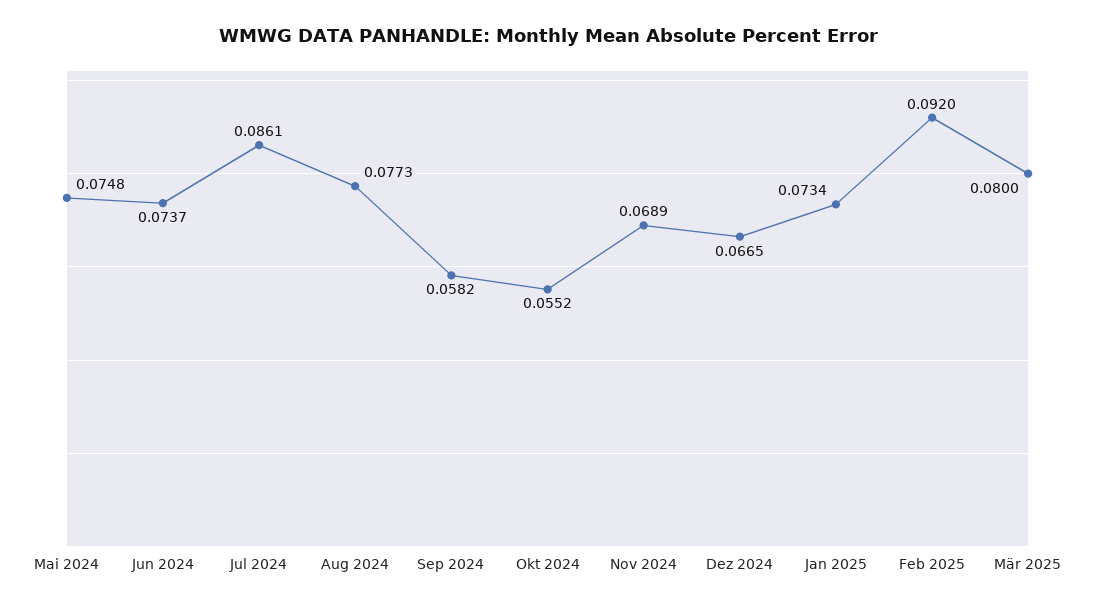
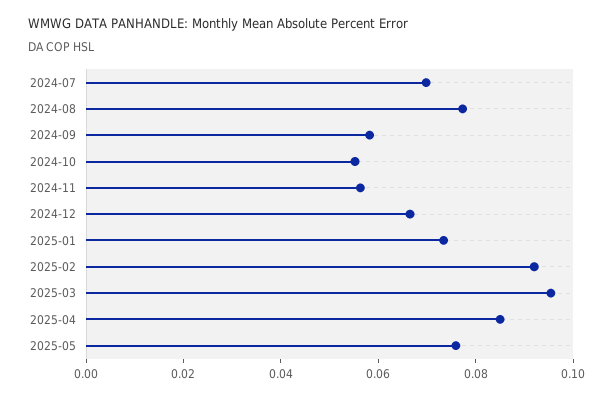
Mai 2024: 0.0748 -> none
Jun 2024: 0.0737 -> none
Jul 2024: 0.0861 -> 0.07
Nov 2024: 0.0689 -> 0.055
Mär 2025: 0.08 -> 0.095
2025-04: none -> 0.085
2025-05: none -> 0.075

